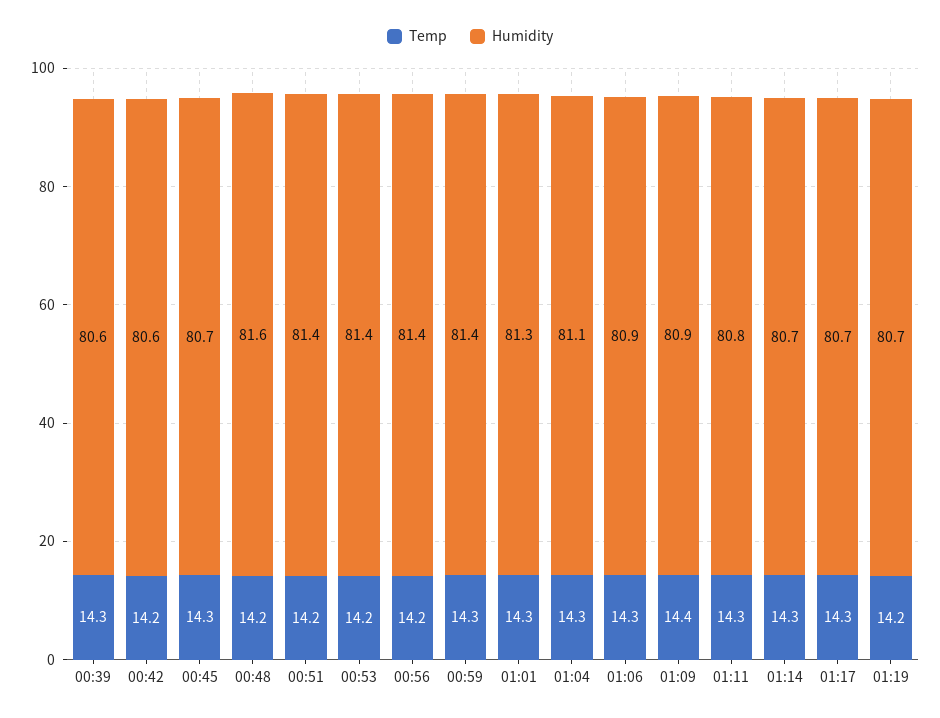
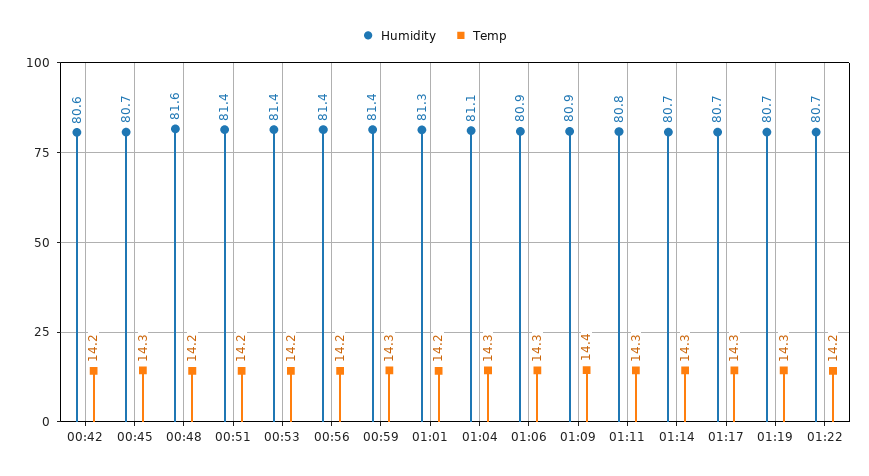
Temp, 00:39: 14.3 -> none
Humidity, 00:39: 80.6 -> none
Temp, 01:01: 14.3 -> 14.2
Temp, 01:19: 14.2 -> 14.3
Humidity, 01:22: none -> 80.7
Temp, 01:22: none -> 14.2

